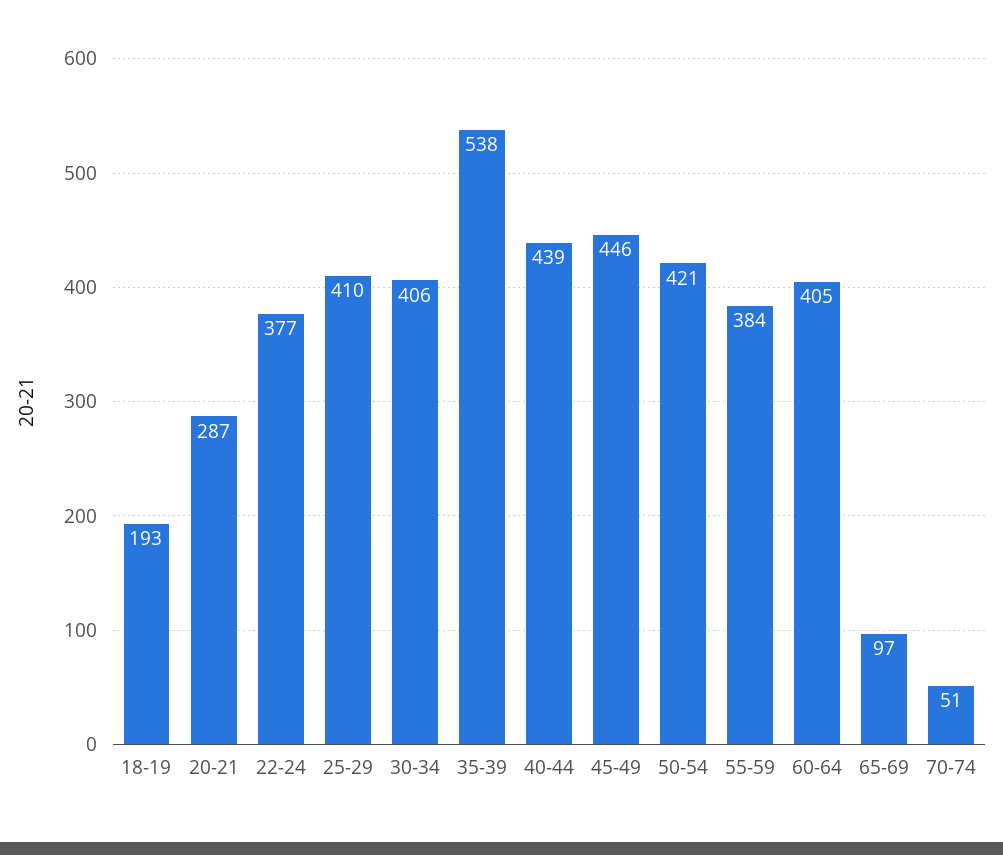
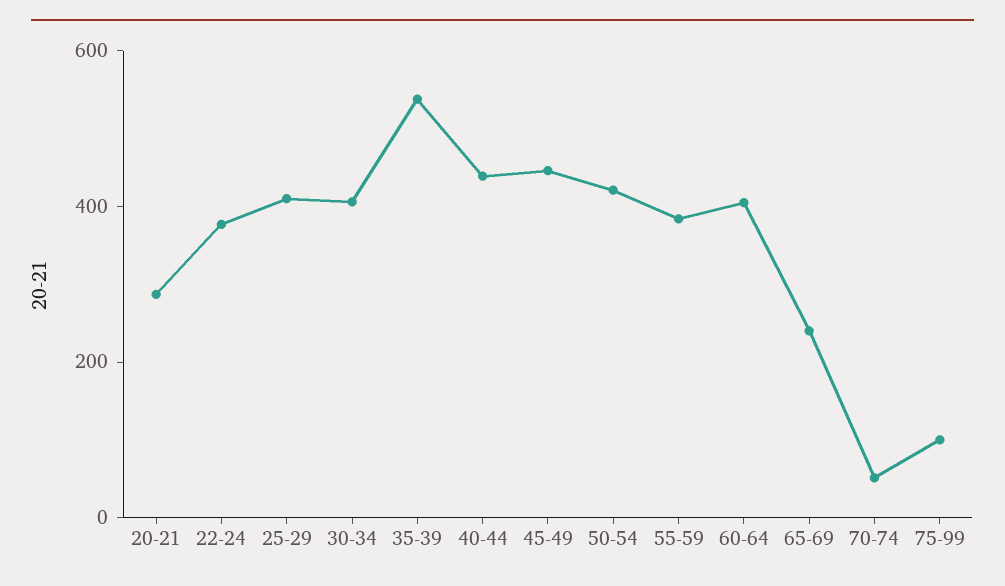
18-19: 193 -> none
65-69: 97 -> 250
75-99: none -> 100

